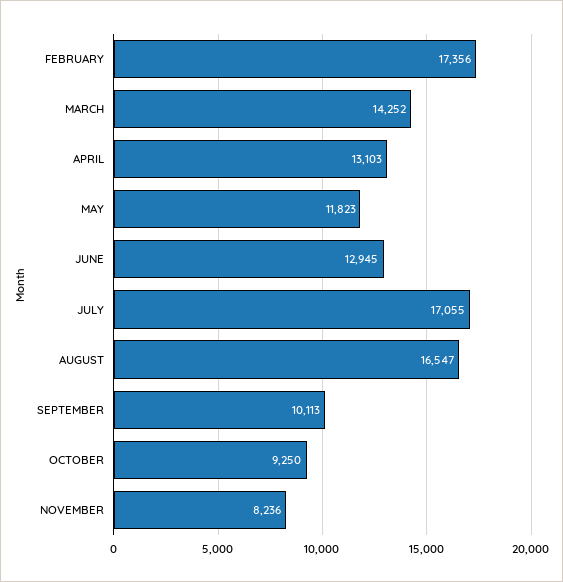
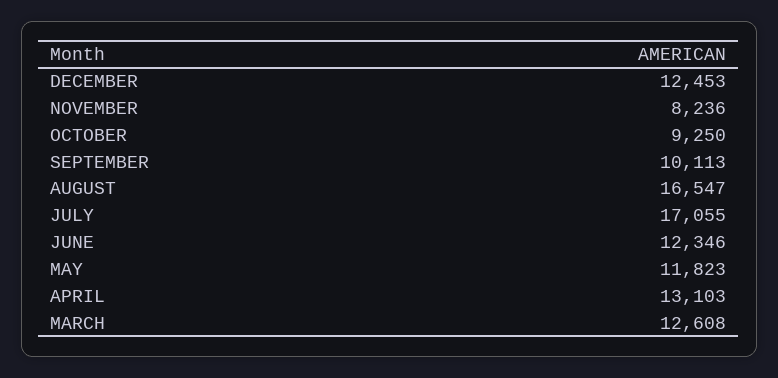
FEBRUARY: 17356 -> none
MARCH: 14252 -> 12608
JUNE: 12945 -> 12346
DECEMBER: none -> 12453

